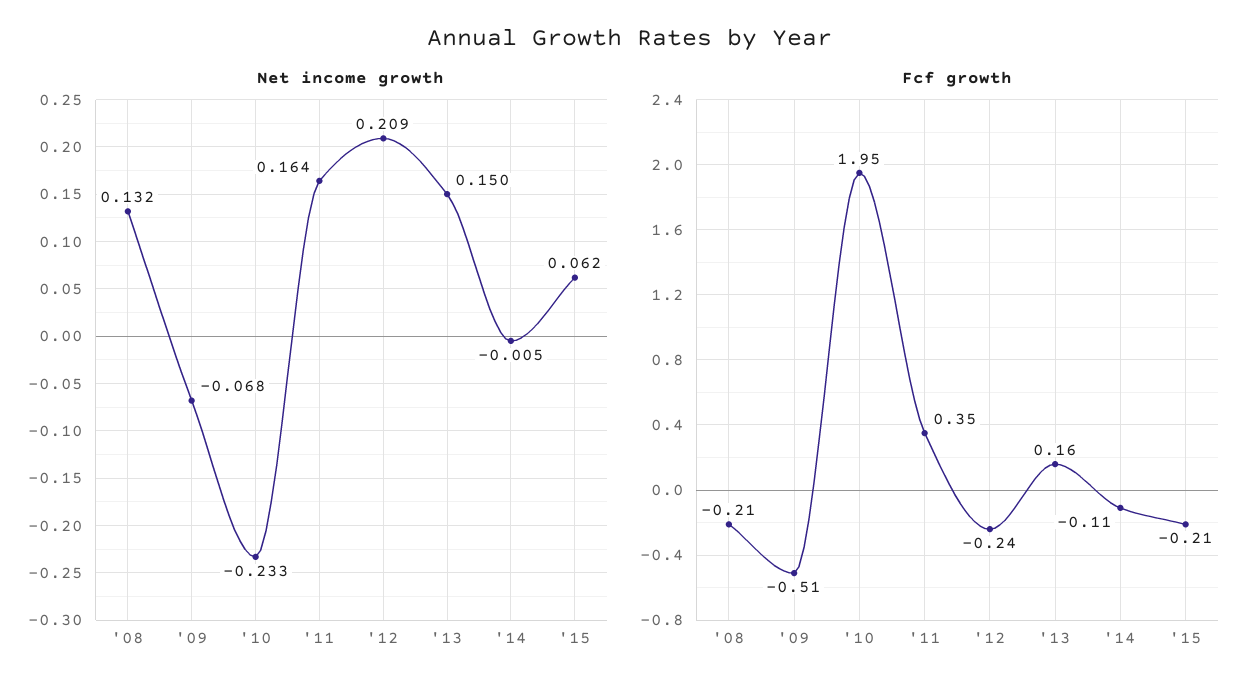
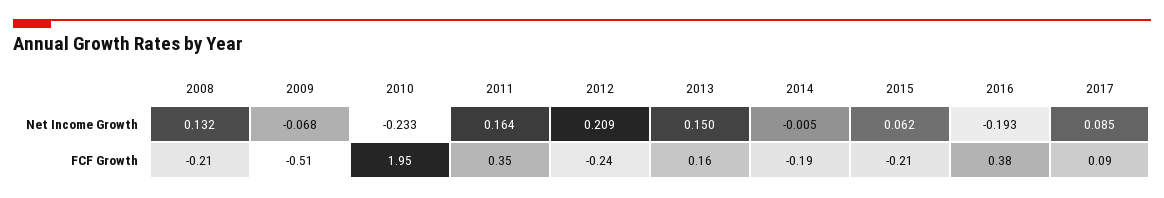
Fcf growth, '14: -0.11 -> -0.19
Net income growth, 2016: none -> -0.193
Net income growth, 2017: none -> 0.085
Fcf growth, 2016: none -> 0.38
Fcf growth, 2017: none -> 0.09

